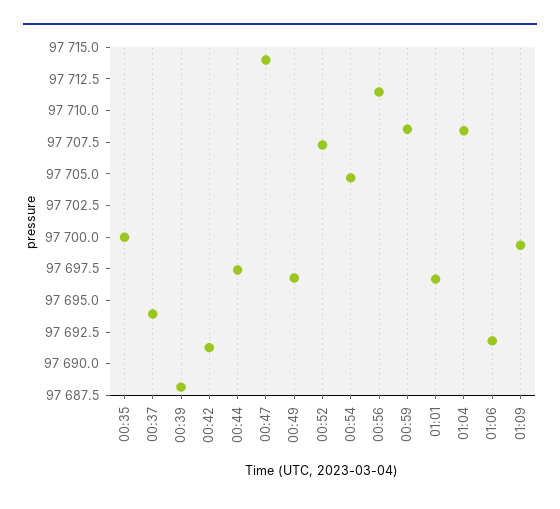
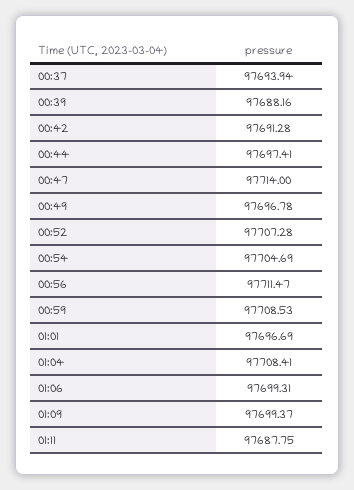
00:35: 97700 -> none
01:06: 97692.5 -> 97699.31
01:11: none -> 97687.75

